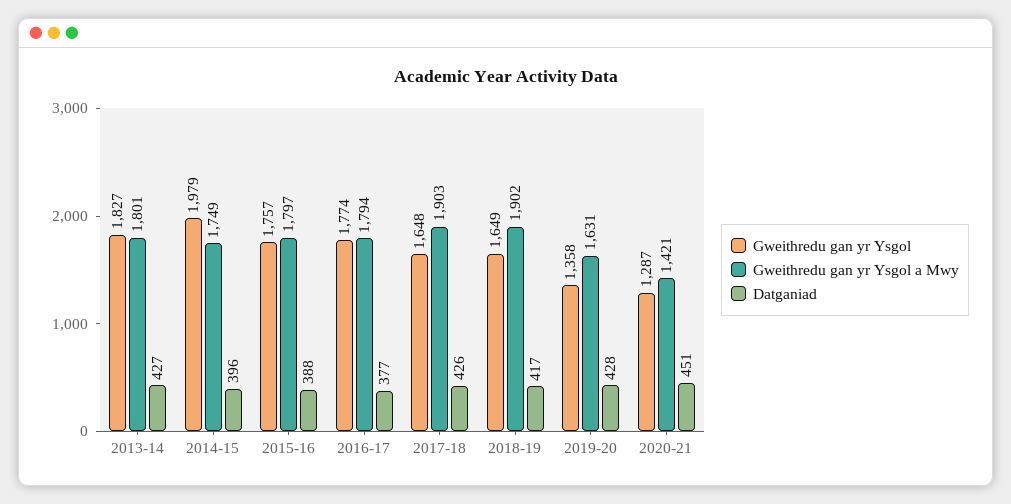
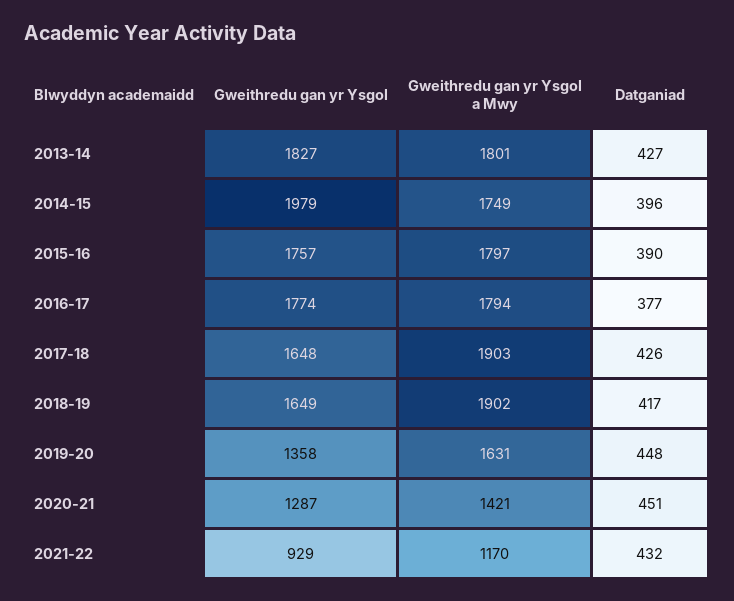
Datganiad, 2015-16: 388 -> 390
Datganiad, 2019-20: 428 -> 448
Gweithredu gan yr Ysgol, 2021-22: none -> 929
Gweithredu gan yr Ysgol a Mwy, 2021-22: none -> 1170
Datganiad, 2021-22: none -> 432

